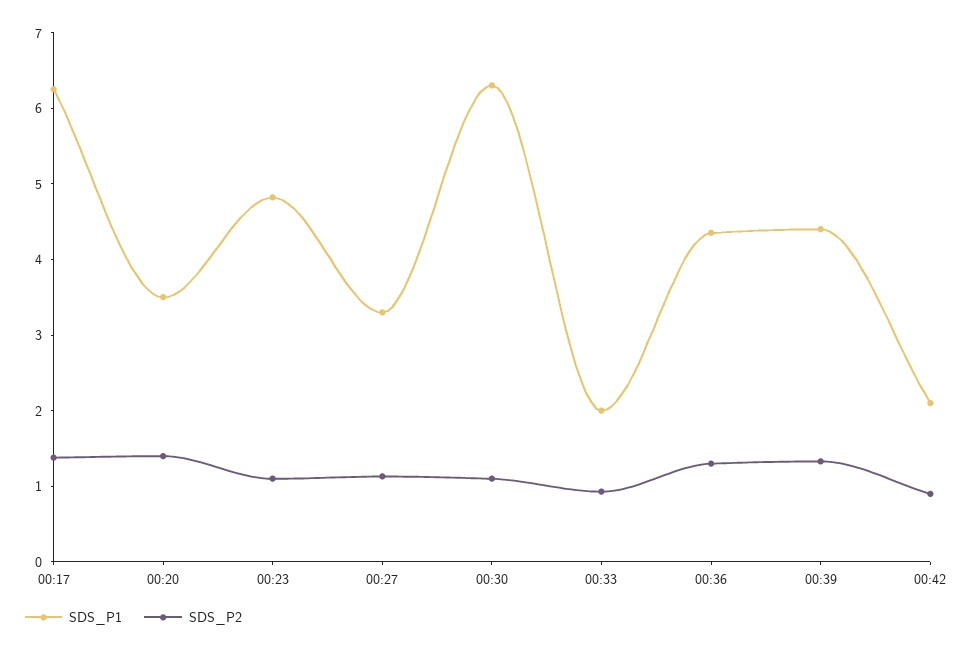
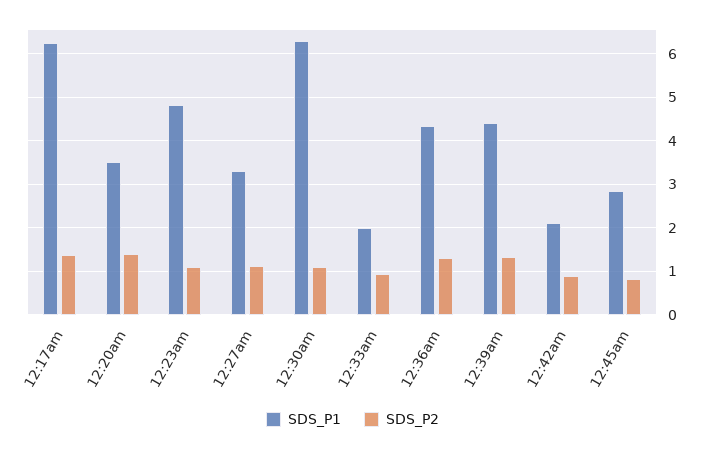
SDS_P1, 12:45am: none -> 2.8
SDS_P2, 12:45am: none -> 0.8

